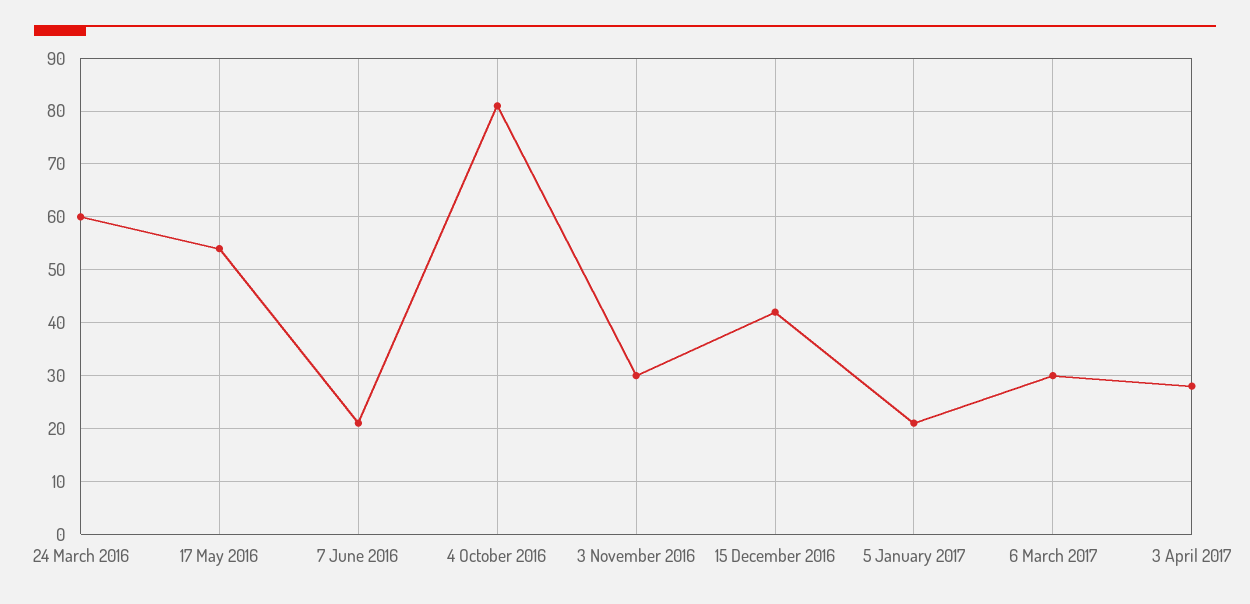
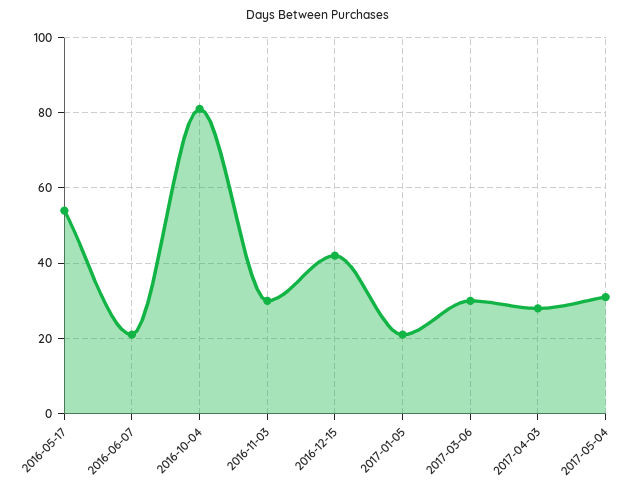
24 March 2016: 60 -> none
2017-05-04: none -> 30

